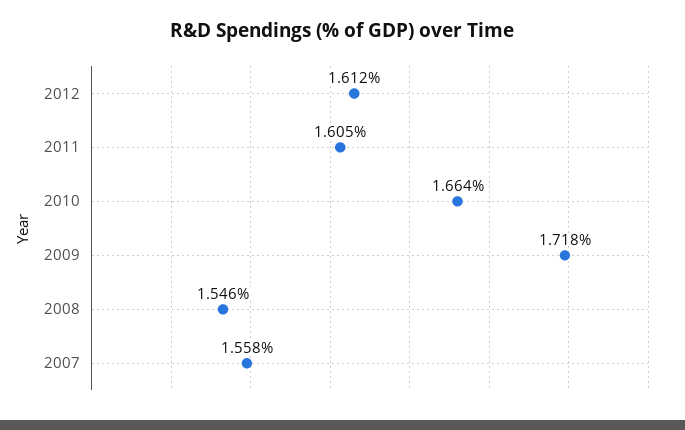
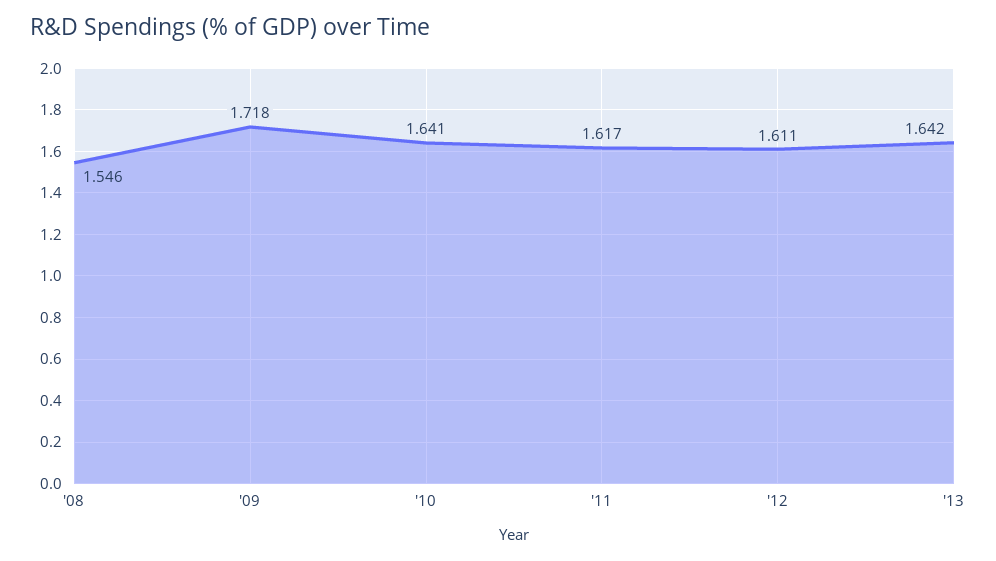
2012: 1.612 -> 1.611
2011: 1.605 -> 1.617
2010: 1.664 -> 1.641
2007: 1.558 -> none
'13: none -> 1.642

